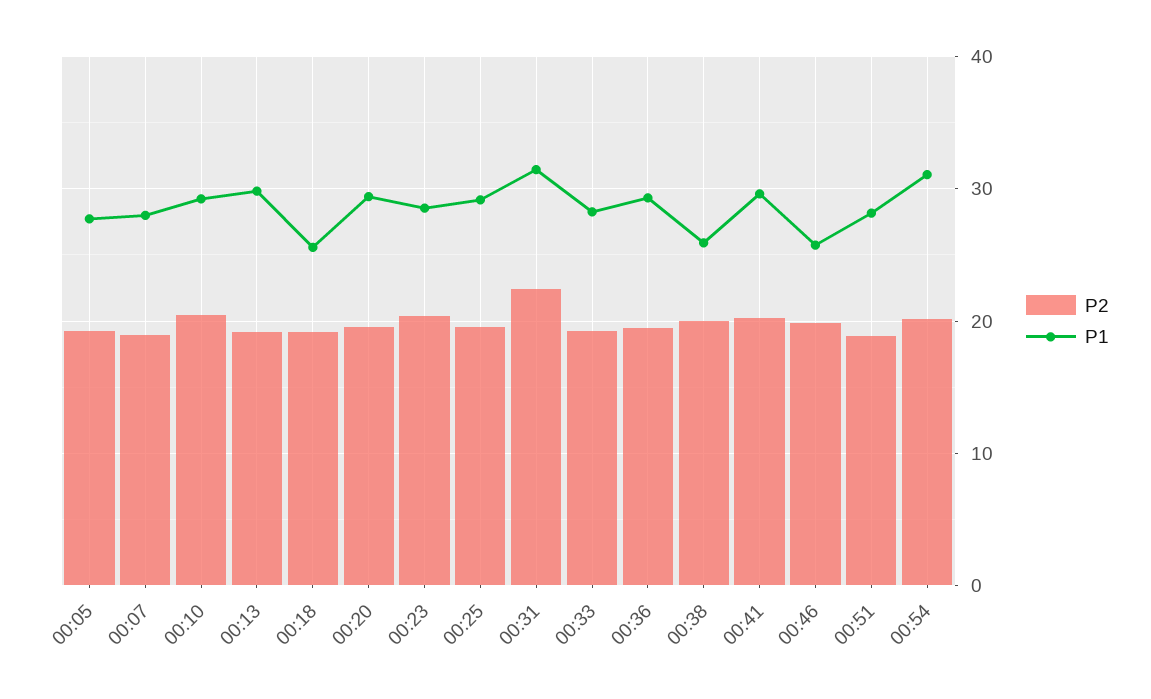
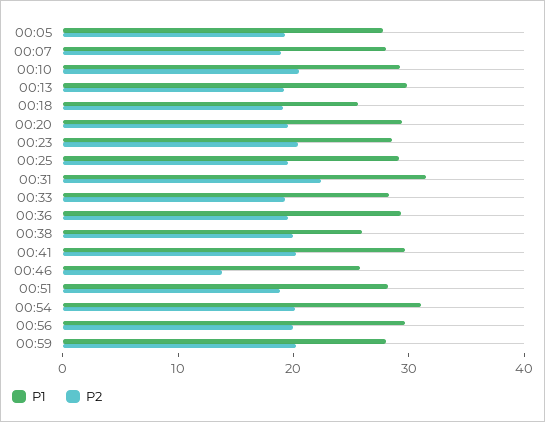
P2, 00:46: 20 -> 14
P1, 00:56: none -> 30
P2, 00:56: none -> 20
P1, 00:59: none -> 28
P2, 00:59: none -> 20

